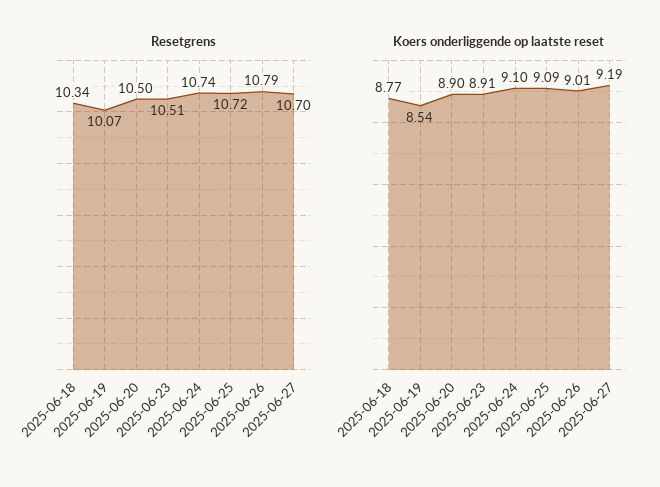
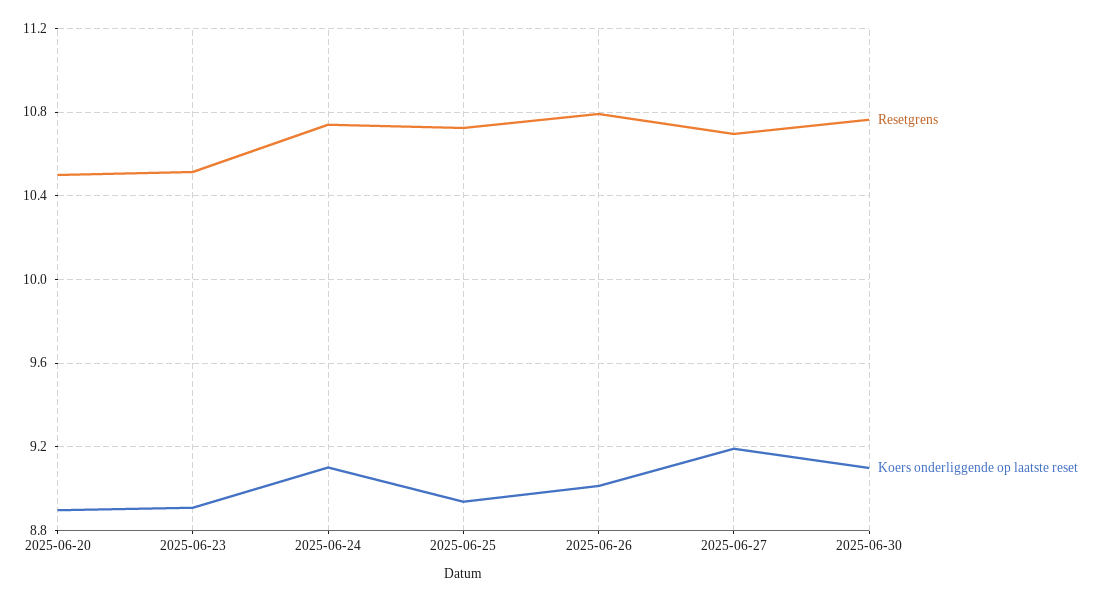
Resetgrens, 2025-06-18: 10.34 -> none
Resetgrens, 2025-06-19: 10.07 -> none
Koers onderliggende op laatste reset, 2025-06-18: 8.77 -> none
Koers onderliggende op laatste reset, 2025-06-19: 8.54 -> none
Koers onderliggende op laatste reset, 2025-06-25: 9.09 -> 8.95
Resetgrens, 2025-06-30: none -> 10.75
Koers onderliggende op laatste reset, 2025-06-30: none -> 9.1

